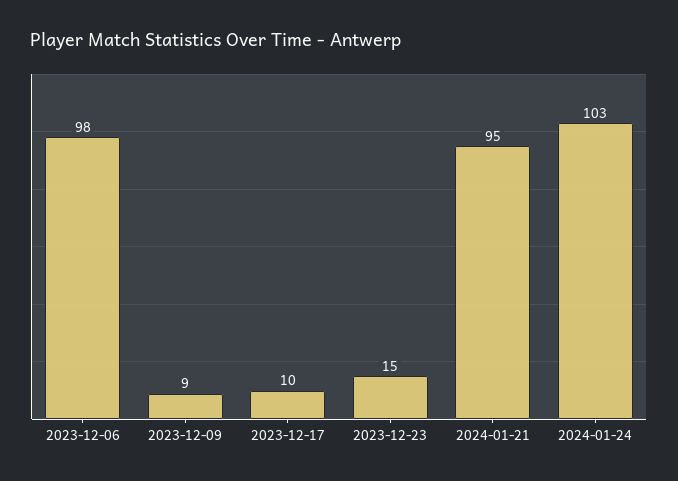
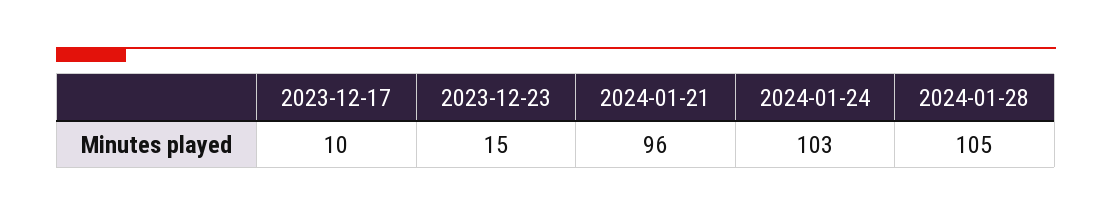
2023-12-06: 98 -> none
2023-12-09: 9 -> none
2024-01-21: 95 -> 96
2024-01-28: none -> 105

